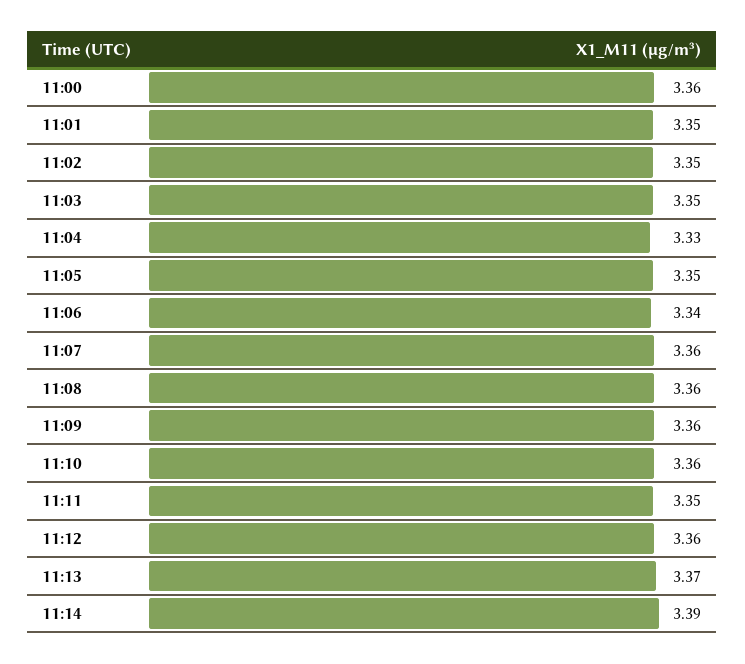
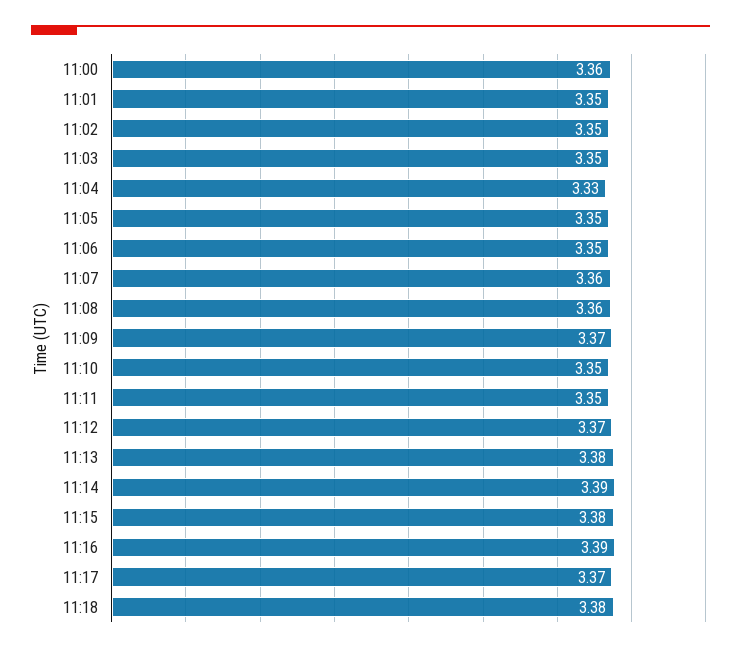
11:06: 3.34 -> 3.35
11:09: 3.36 -> 3.37
11:10: 3.36 -> 3.35
11:12: 3.36 -> 3.37
11:13: 3.37 -> 3.38
11:15: none -> 3.38
11:16: none -> 3.39
11:17: none -> 3.37
11:18: none -> 3.38

